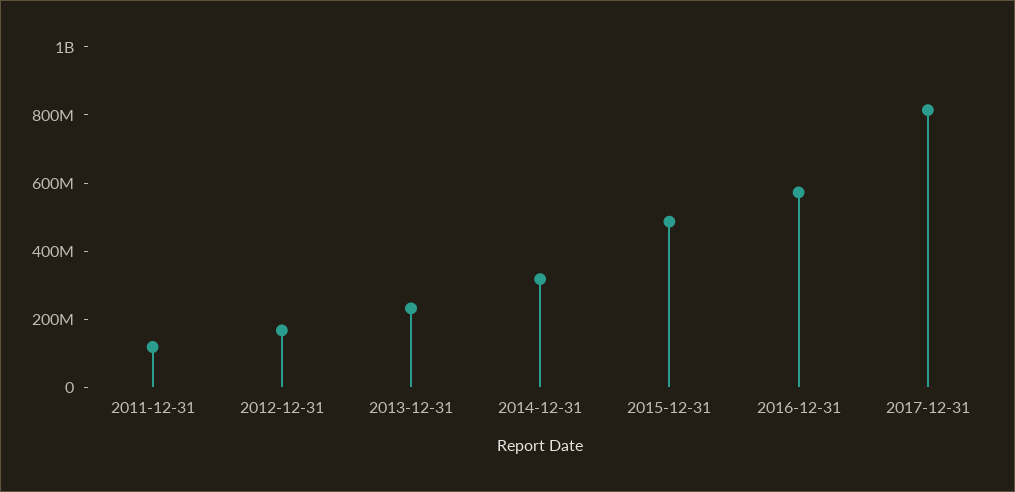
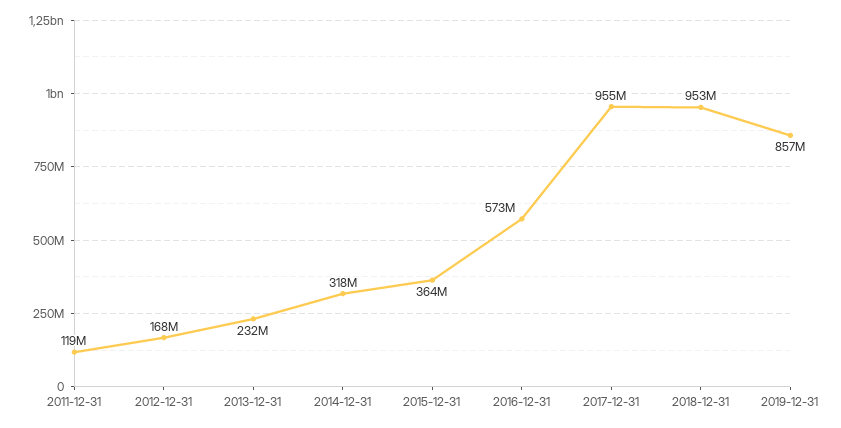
2015-12-31: 500000000 -> 364000000
2017-12-31: 800000000 -> 955000000
2018-12-31: none -> 953000000
2019-12-31: none -> 857000000

